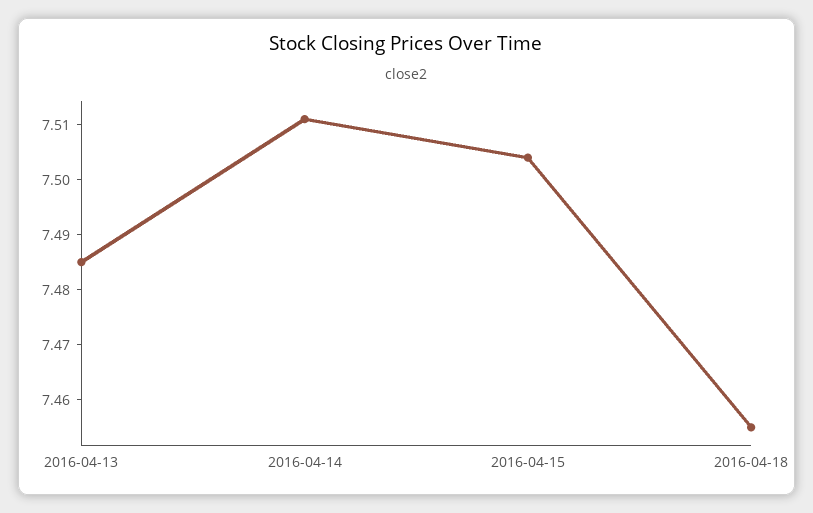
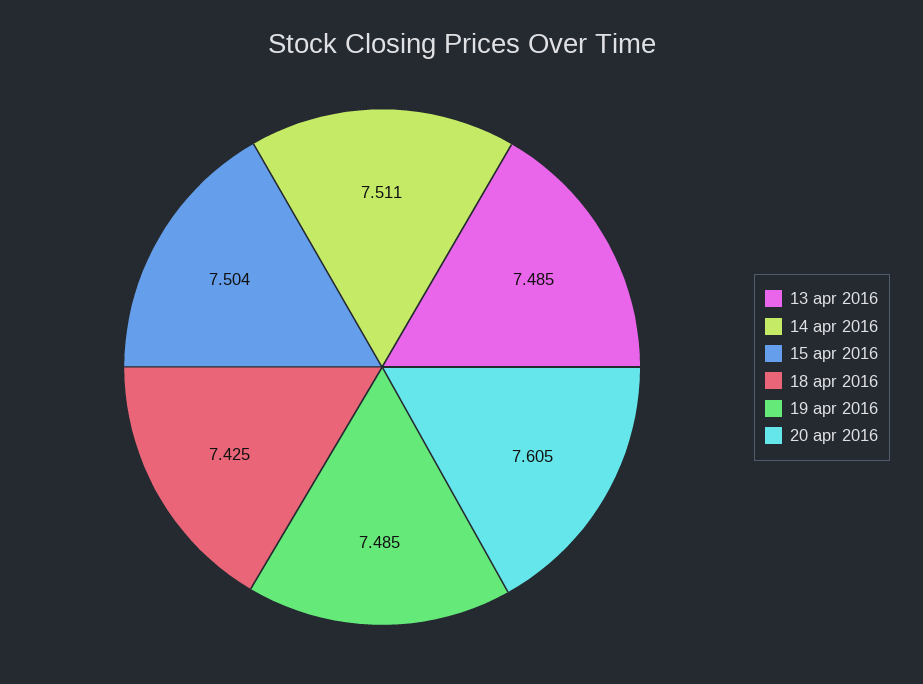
2016-04-18: 7.455 -> 7.425
19 apr 2016: none -> 7.485
20 apr 2016: none -> 7.605

